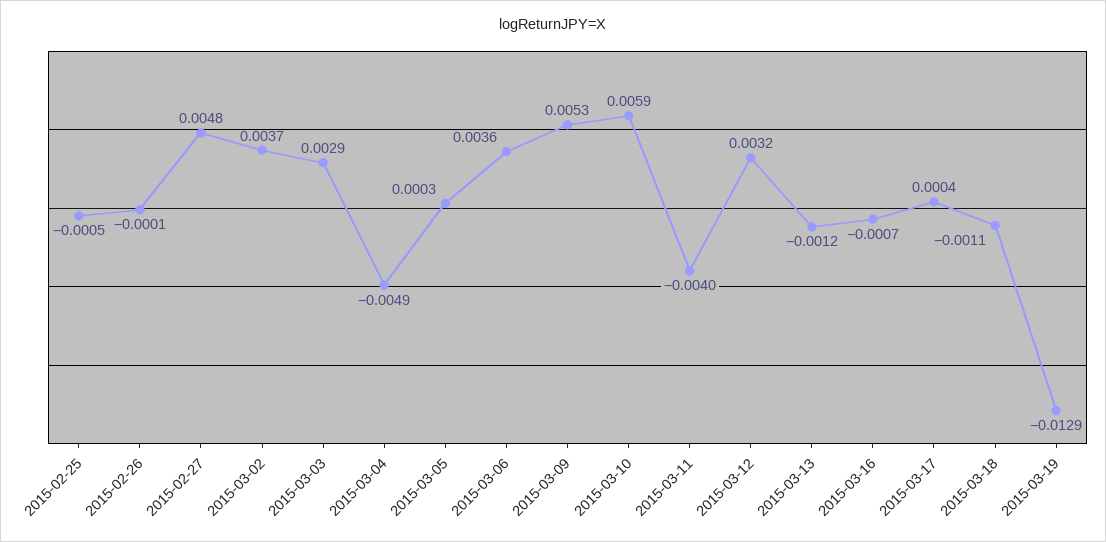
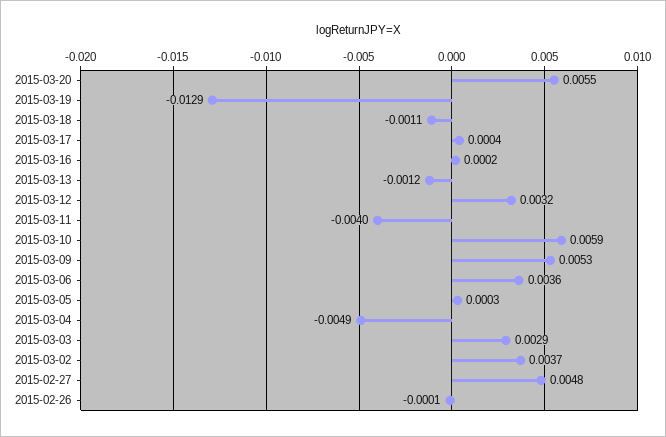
2015-02-25: -0.0005 -> none
2015-03-16: -0.0007 -> 0.0002
2015-03-20: none -> 0.0055

